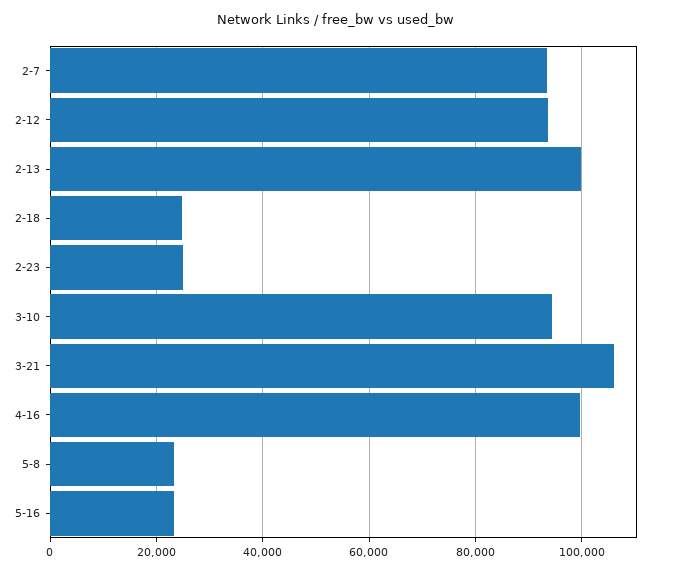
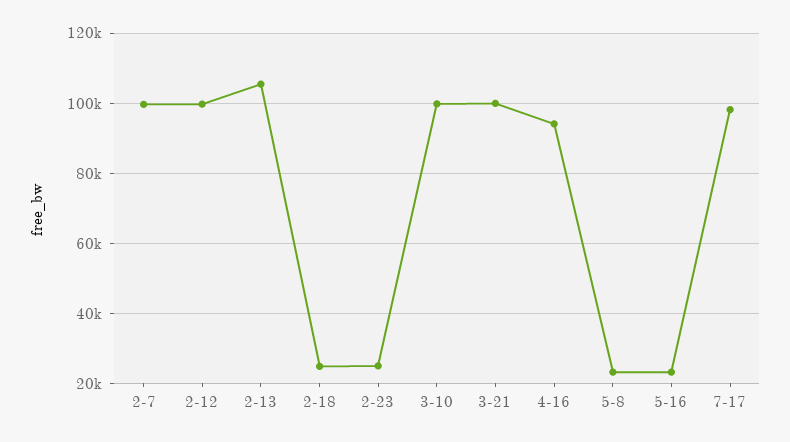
2-7: 94000 -> 100000
2-12: 94000 -> 100000
2-13: 100000 -> 106000
3-10: 94000 -> 100000
3-21: 106000 -> 100000
4-16: 100000 -> 94000
7-17: none -> 98000

